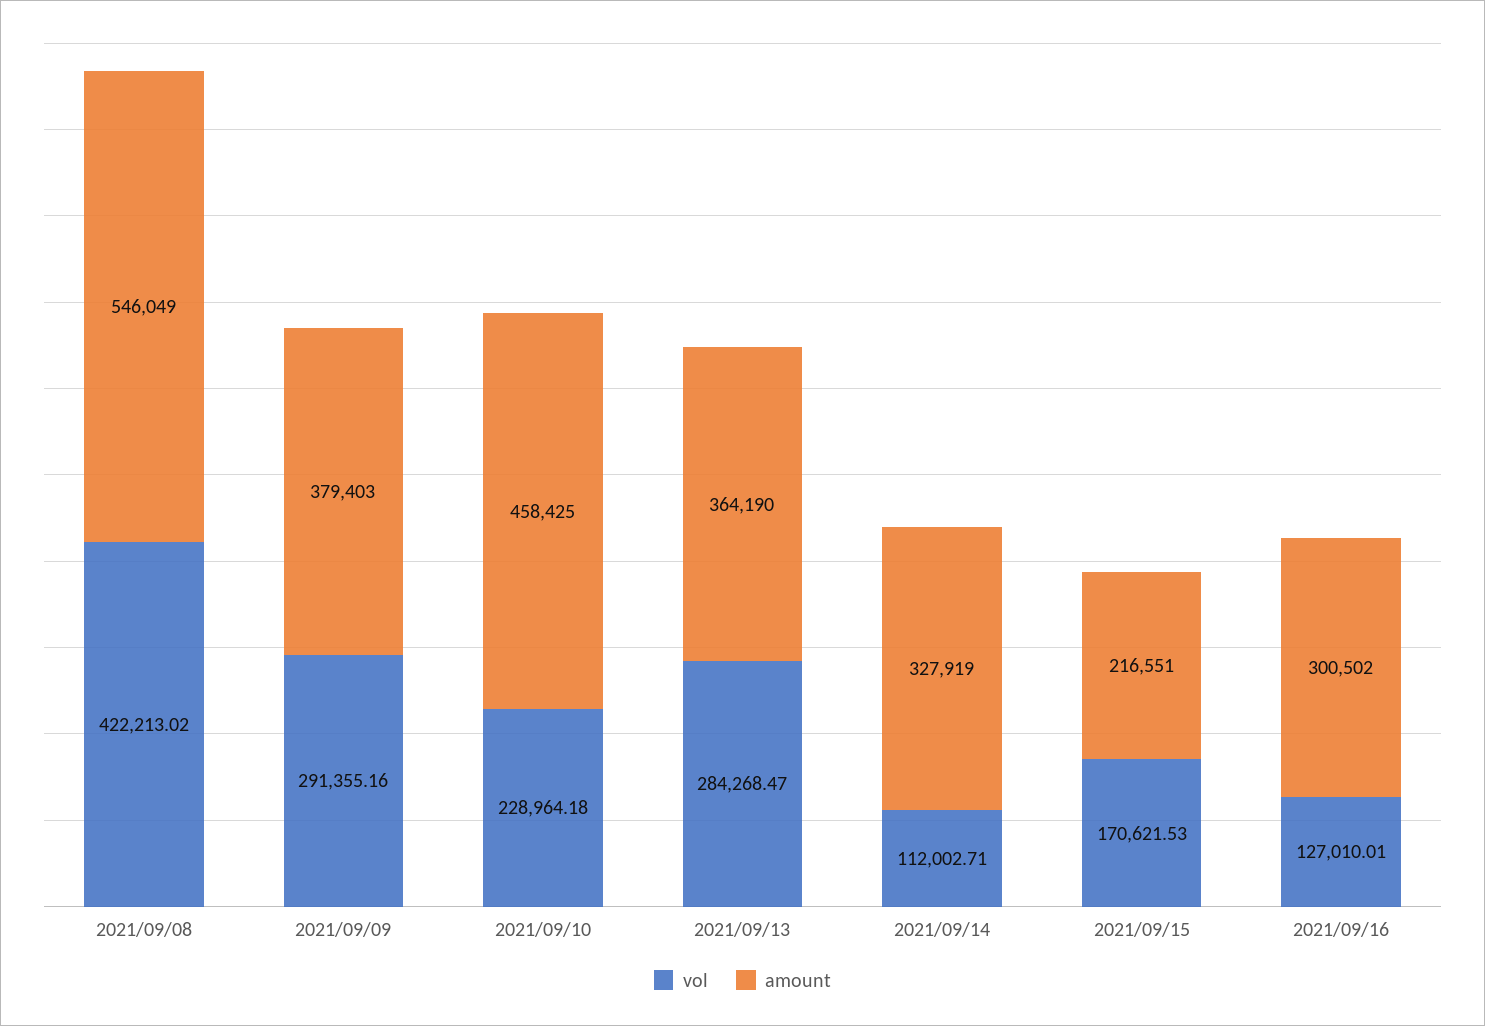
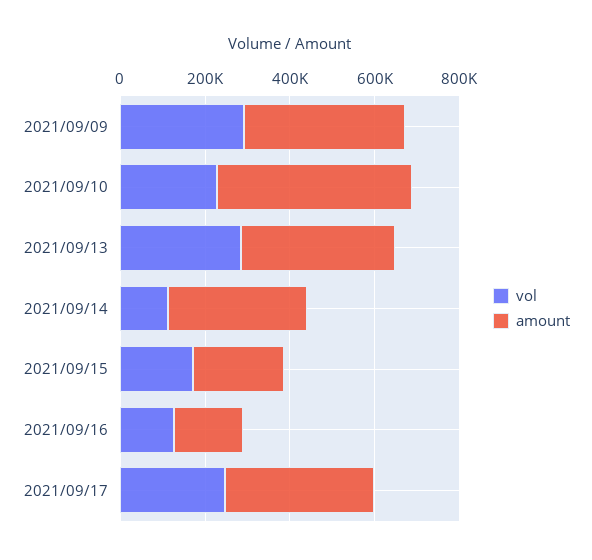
vol, 2021/09/08: 422213.02 -> none
amount, 2021/09/08: 546049 -> none
amount, 2021/09/16: 300502 -> 150000
vol, 2021/09/17: none -> 250000
amount, 2021/09/17: none -> 350000

